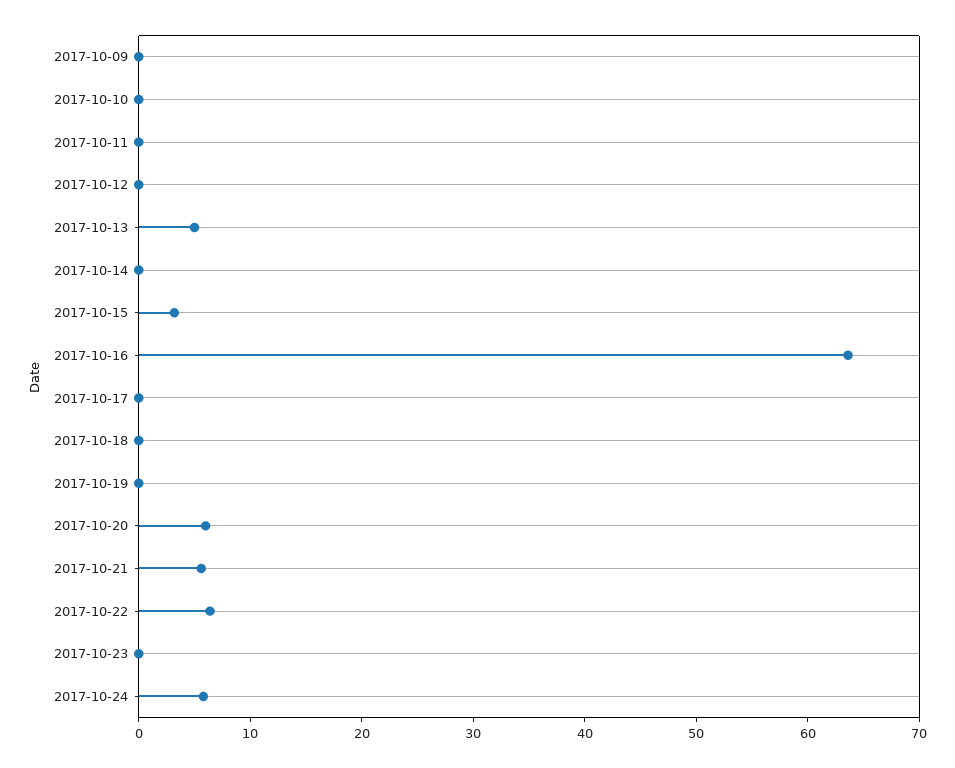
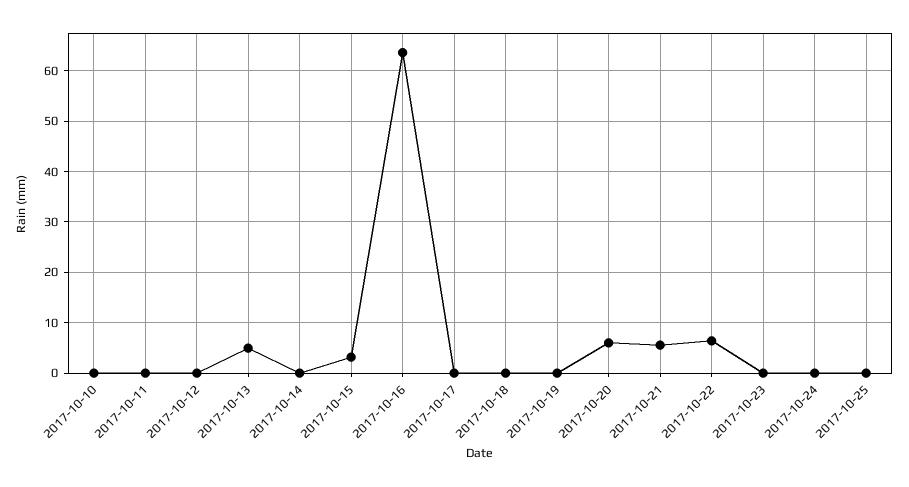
2017-10-09: 0 -> none
2017-10-24: 6 -> 0
2017-10-25: none -> 0

